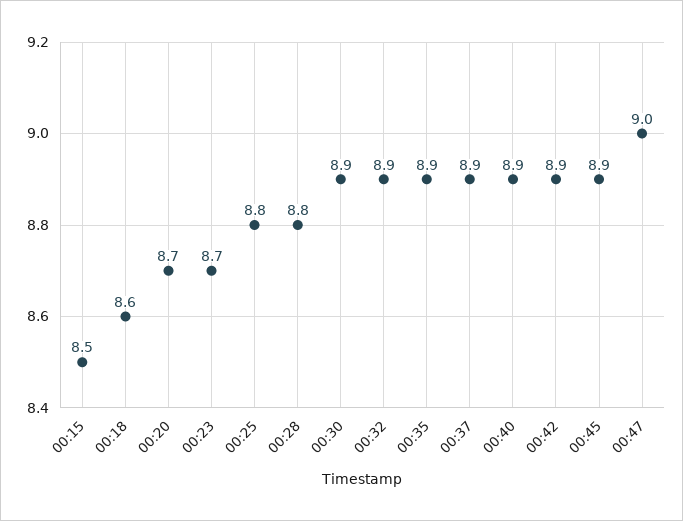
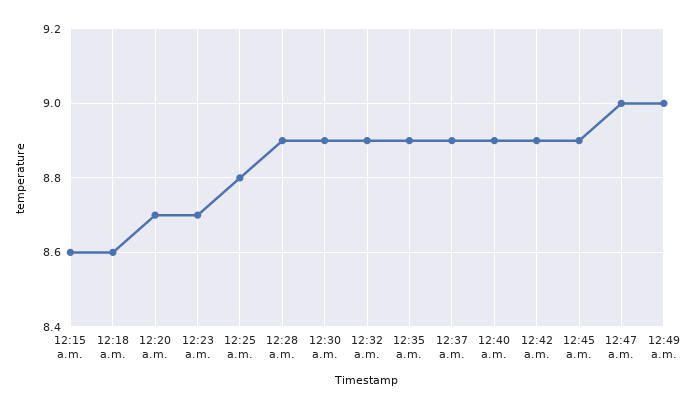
00:15: 8.5 -> 8.6
00:28: 8.8 -> 8.9
12:49 a.m.: none -> 9

